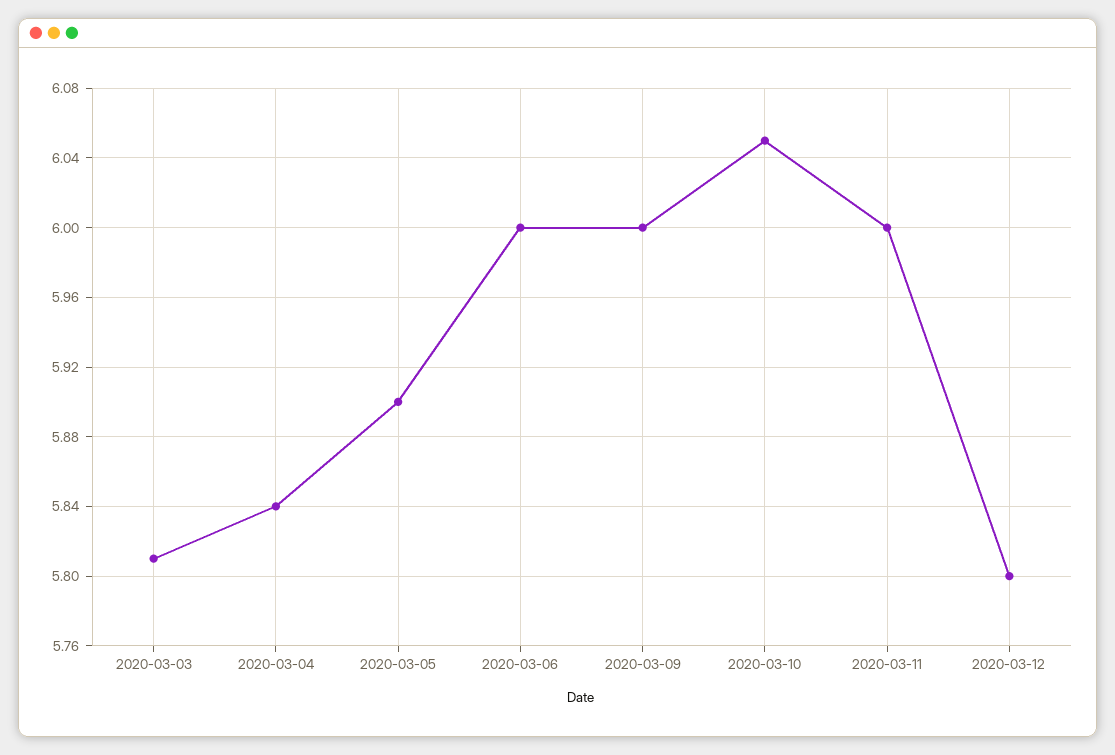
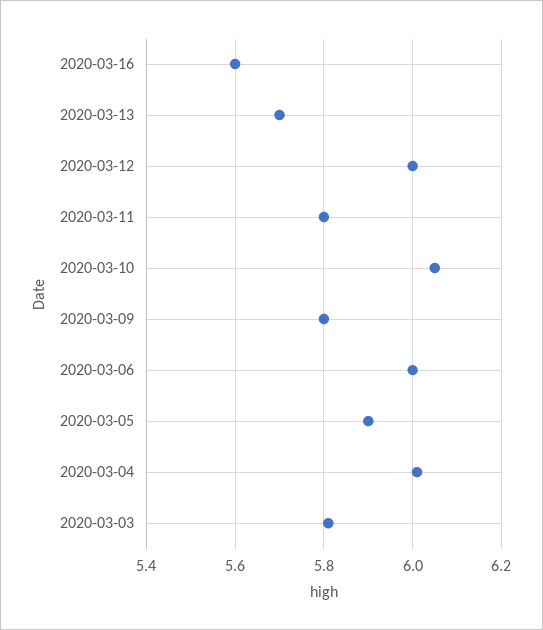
2020-03-04: 5.84 -> 6
2020-03-09: 6 -> 5.8
2020-03-11: 6 -> 5.8
2020-03-12: 5.8 -> 6
2020-03-16: none -> 5.6
2020-03-13: none -> 5.7

